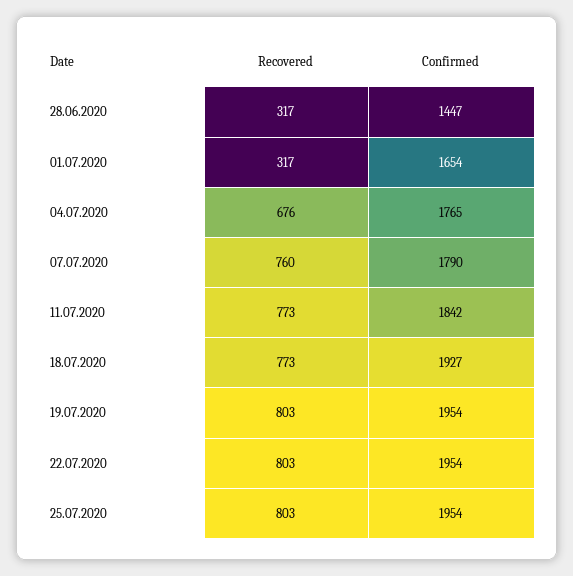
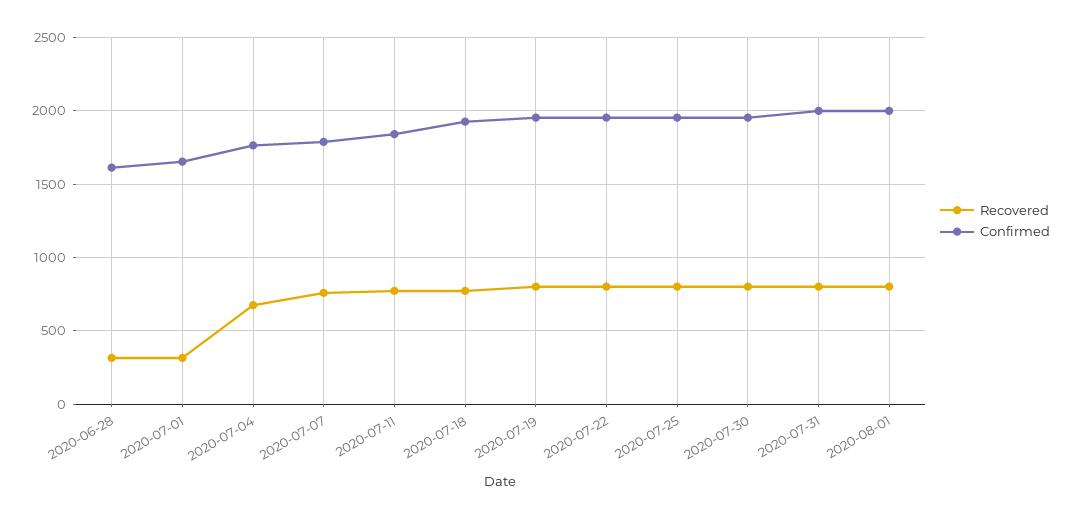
Confirmed, 28.06.2020: 1447 -> 1600
Recovered, 2020-07-30: none -> 800
Confirmed, 2020-07-30: none -> 1950
Recovered, 2020-07-31: none -> 800
Confirmed, 2020-07-31: none -> 2000
Recovered, 2020-08-01: none -> 800
Confirmed, 2020-08-01: none -> 2000

